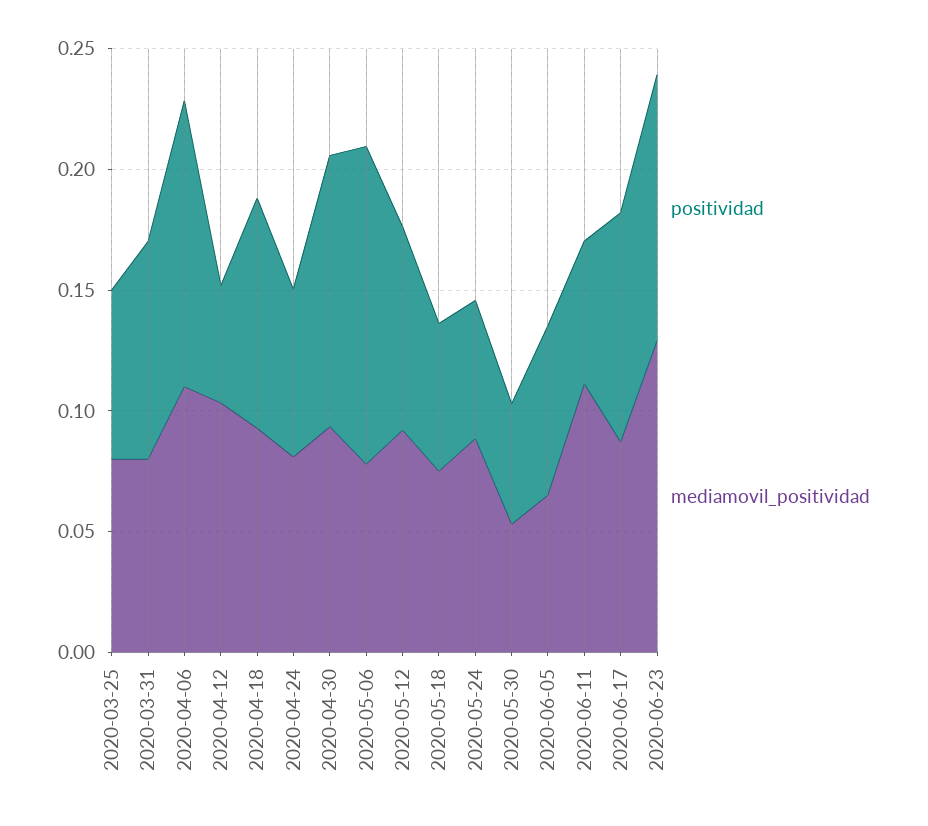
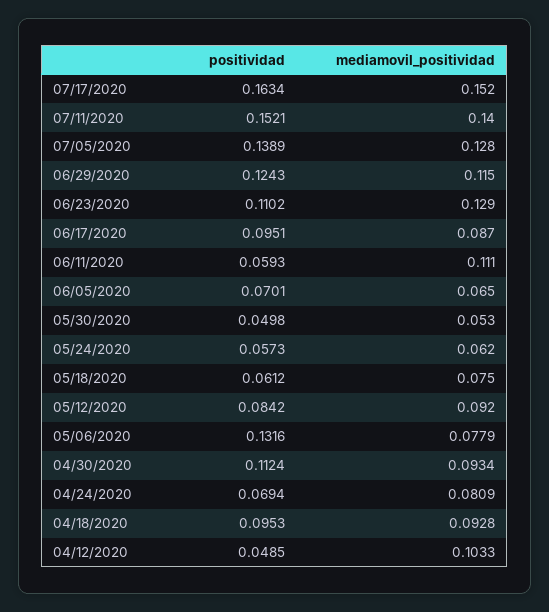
positividad, 2020-03-25: 0.07 -> none
mediamovil_positividad, 2020-03-25: 0.08 -> none
positividad, 2020-03-31: 0.09 -> none
mediamovil_positividad, 2020-03-31: 0.08 -> none
positividad, 2020-04-06: 0.12 -> none
mediamovil_positividad, 2020-04-06: 0.11 -> none
mediamovil_positividad, 2020-05-24: 0.09 -> 0.062
positividad, 07/17/2020: none -> 0.1634
mediamovil_positividad, 07/17/2020: none -> 0.152
positividad, 07/11/2020: none -> 0.1521
mediamovil_positividad, 07/11/2020: none -> 0.14
positividad, 07/05/2020: none -> 0.1389
mediamovil_positividad, 07/05/2020: none -> 0.128
positividad, 06/29/2020: none -> 0.1243
mediamovil_positividad, 06/29/2020: none -> 0.115

